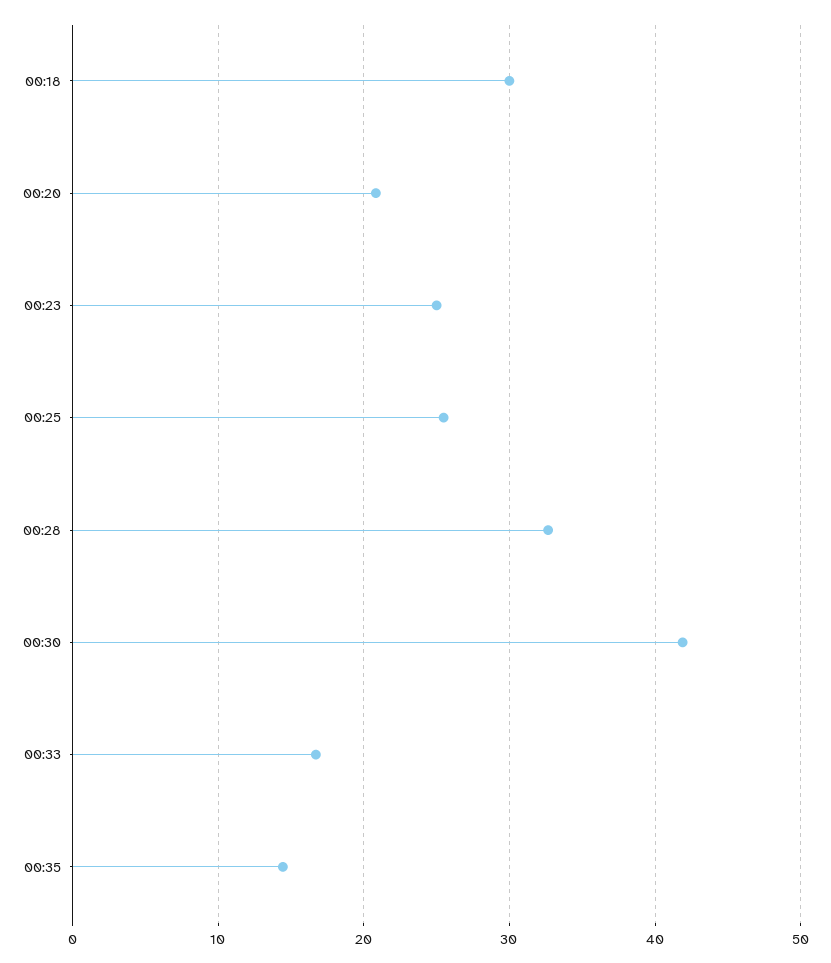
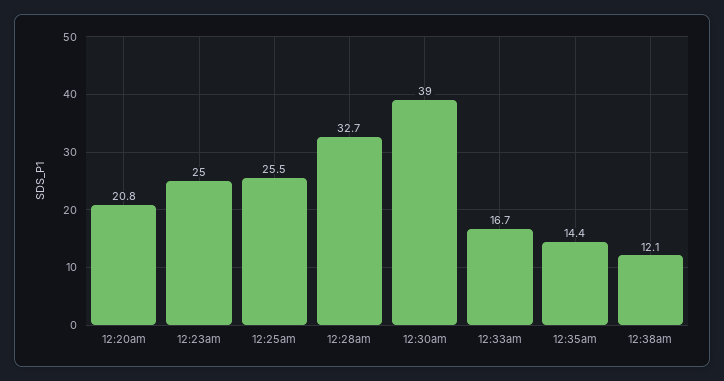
00:18: 30 -> none
00:30: 42 -> 39
12:38am: none -> 12.1

